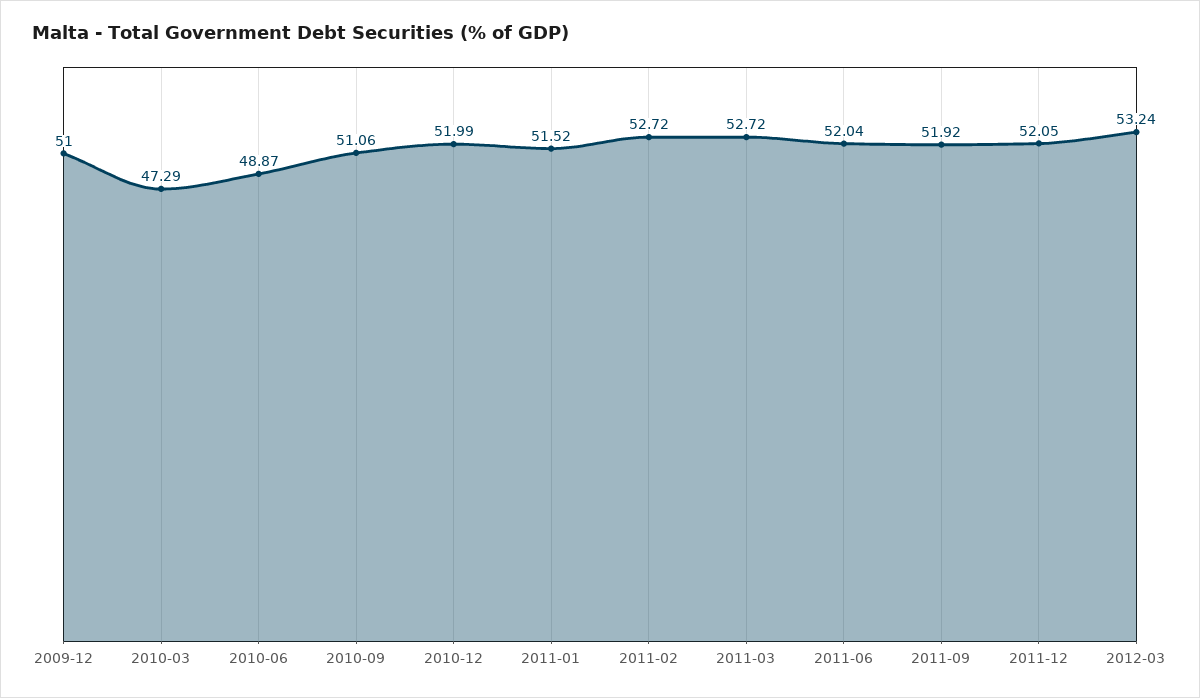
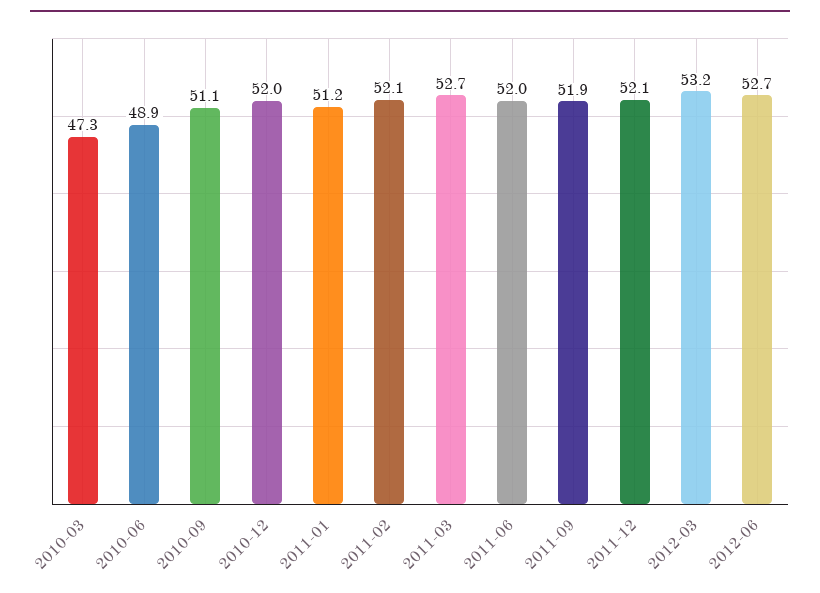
2009-12: 51 -> none
2011-01: 51.52 -> 51.2
2011-02: 52.72 -> 52.1
2012-06: none -> 52.7

